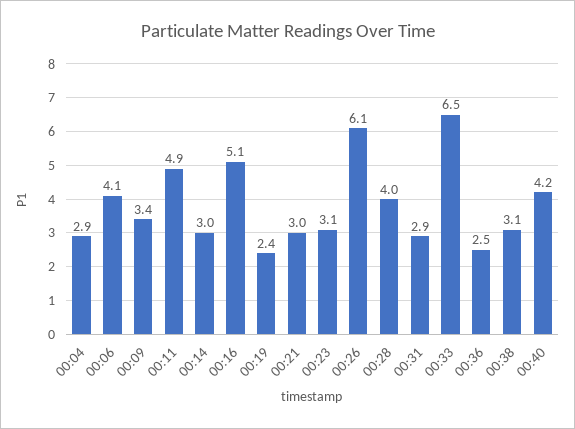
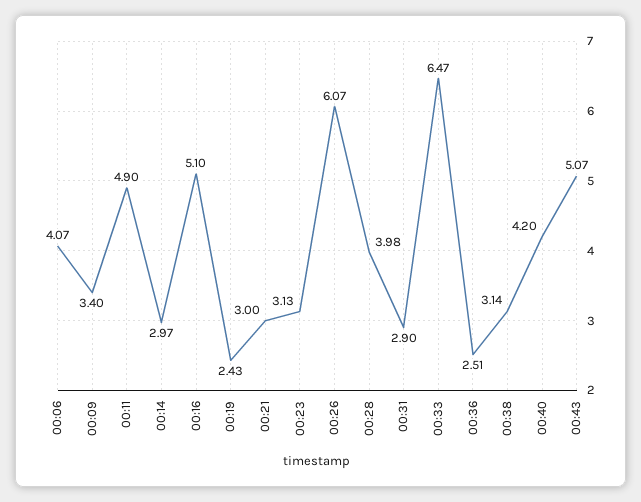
00:04: 2.9 -> none
00:43: none -> 5.07

